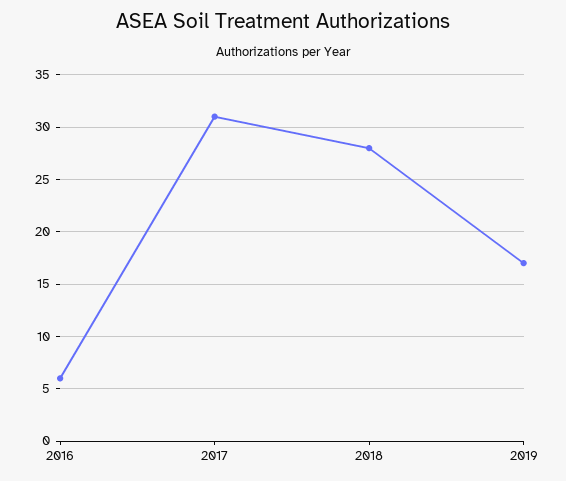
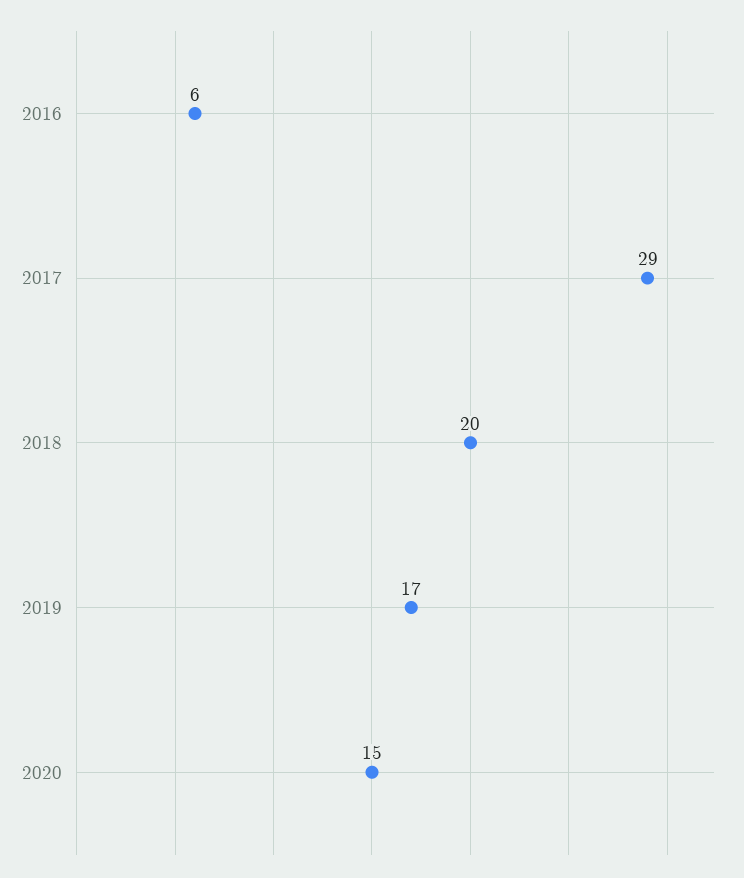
2017: 31 -> 29
2018: 28 -> 20
2020: none -> 15

